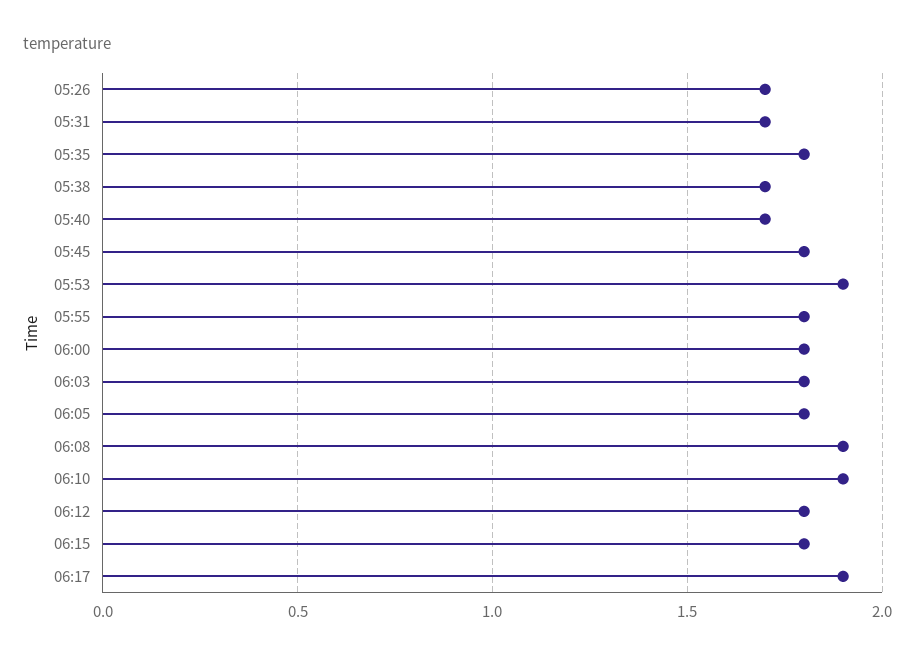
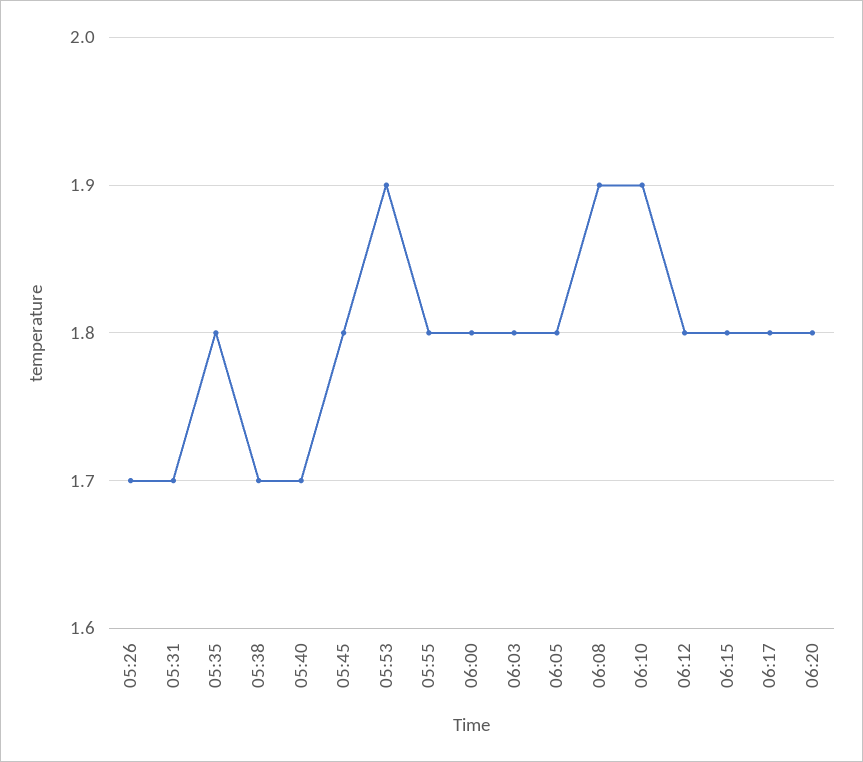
06:17: 1.9 -> 1.8
06:20: none -> 1.8

